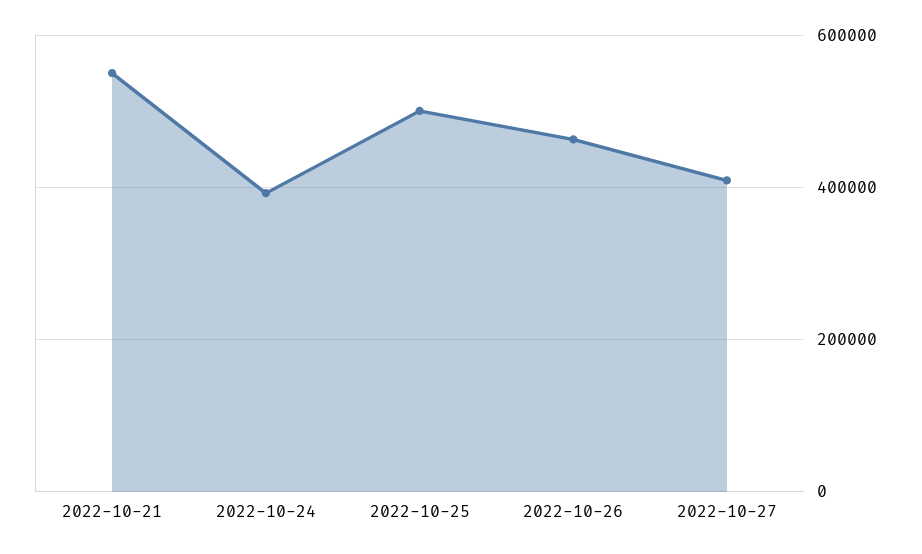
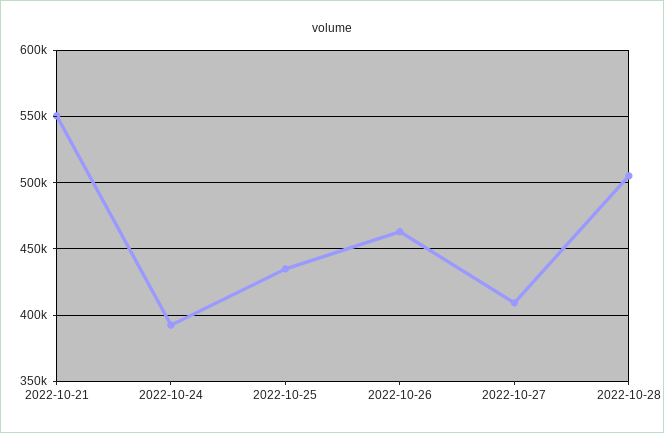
2022-10-25: 500000 -> 435000
2022-10-28: none -> 505000

